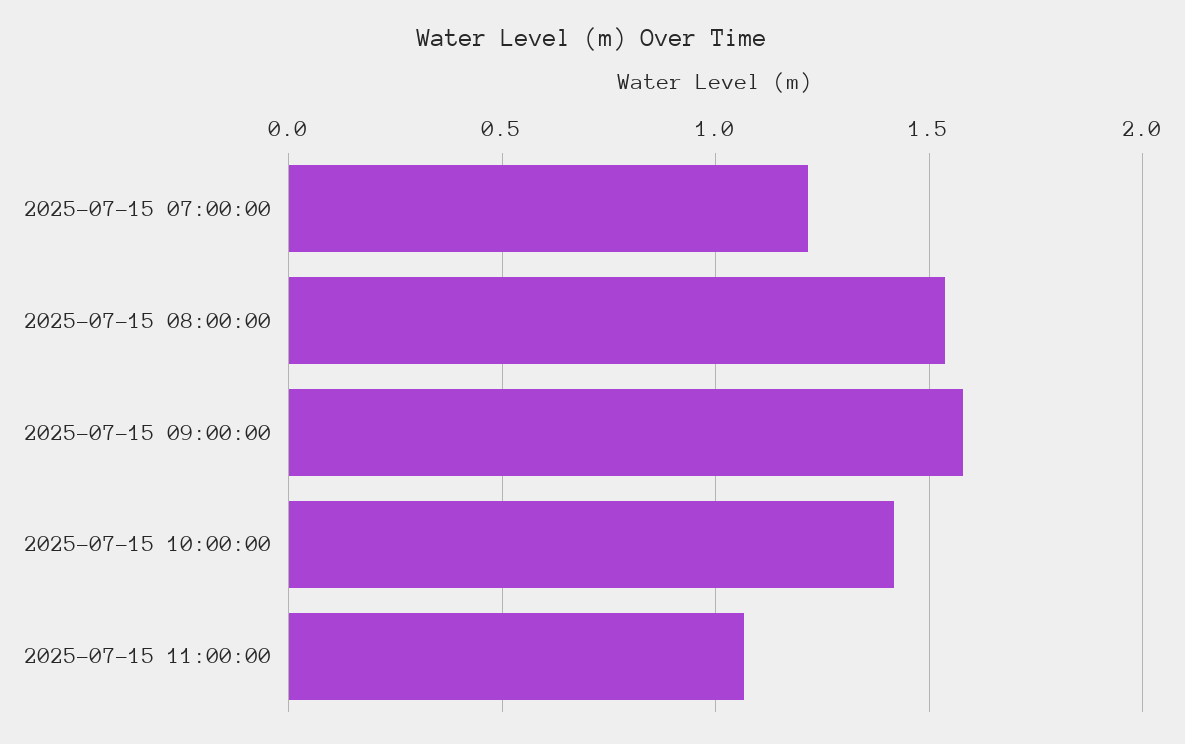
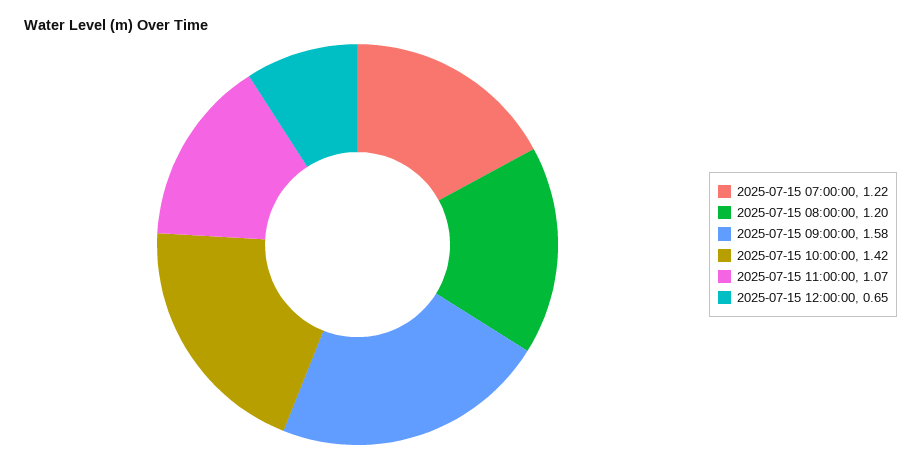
2025-07-15 08:00:00: 1.55 -> 1.2
2025-07-15 12:00:00: none -> 0.65

